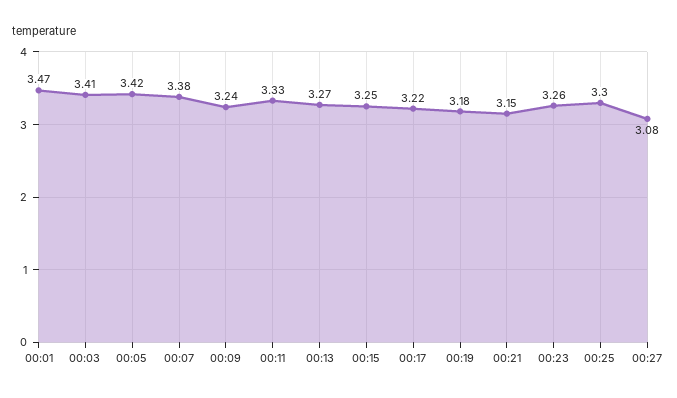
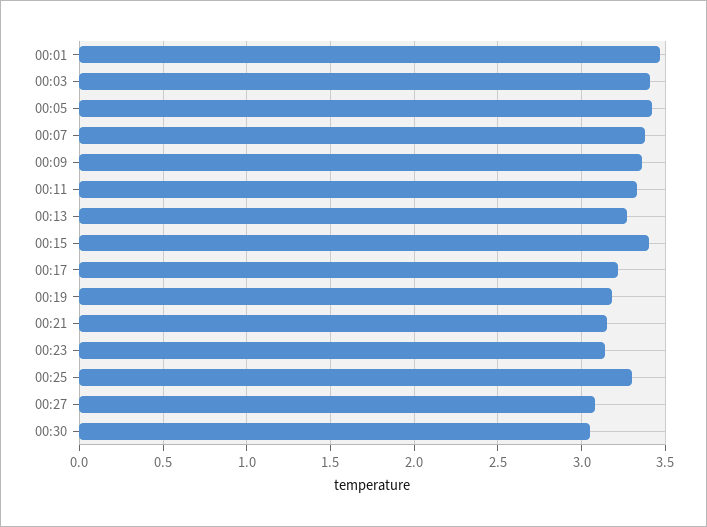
00:09: 3.24 -> 3.35
00:15: 3.25 -> 3.4
00:23: 3.26 -> 3.15
00:30: none -> 3.05

